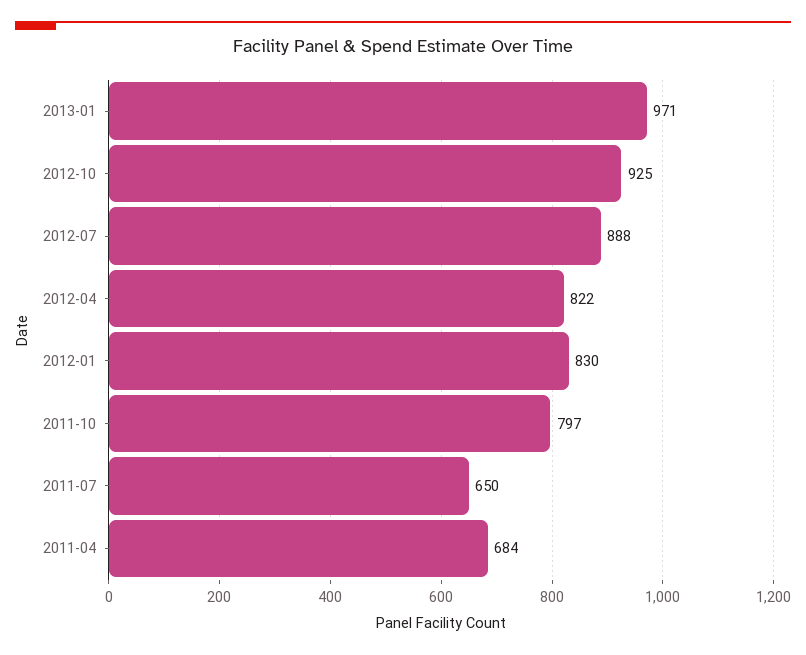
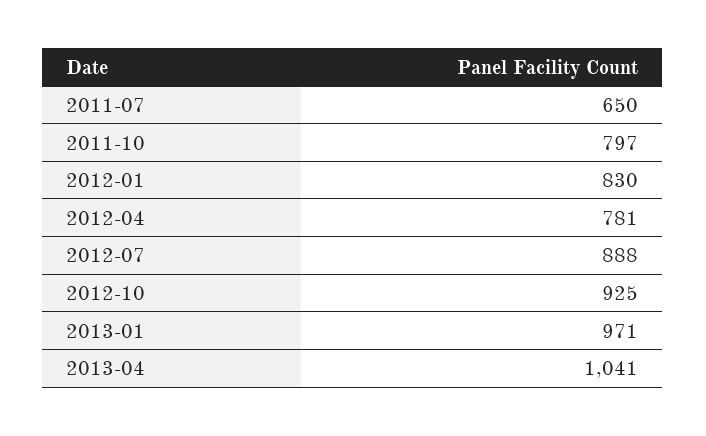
2012-04: 822 -> 781
2011-04: 684 -> none
2013-04: none -> 1041

